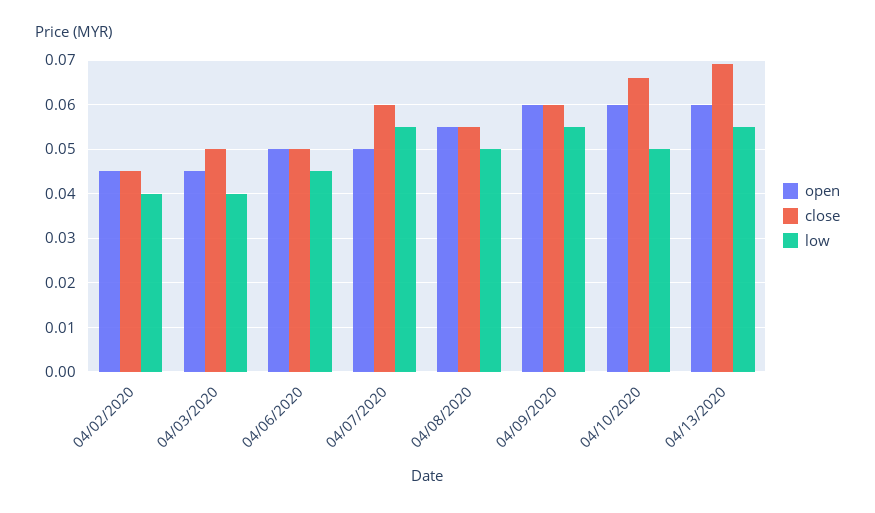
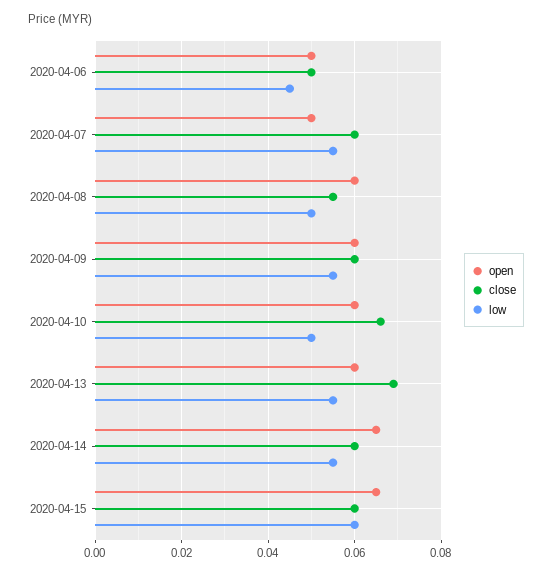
open, 04/02/2020: 0.045 -> none
close, 04/02/2020: 0.045 -> none
low, 04/02/2020: 0.04 -> none
open, 04/03/2020: 0.045 -> none
close, 04/03/2020: 0.05 -> none
low, 04/03/2020: 0.04 -> none
open, 04/08/2020: 0.055 -> 0.06
open, 2020-04-14: none -> 0.065
close, 2020-04-14: none -> 0.06
low, 2020-04-14: none -> 0.055
open, 2020-04-15: none -> 0.065
close, 2020-04-15: none -> 0.06
low, 2020-04-15: none -> 0.06

